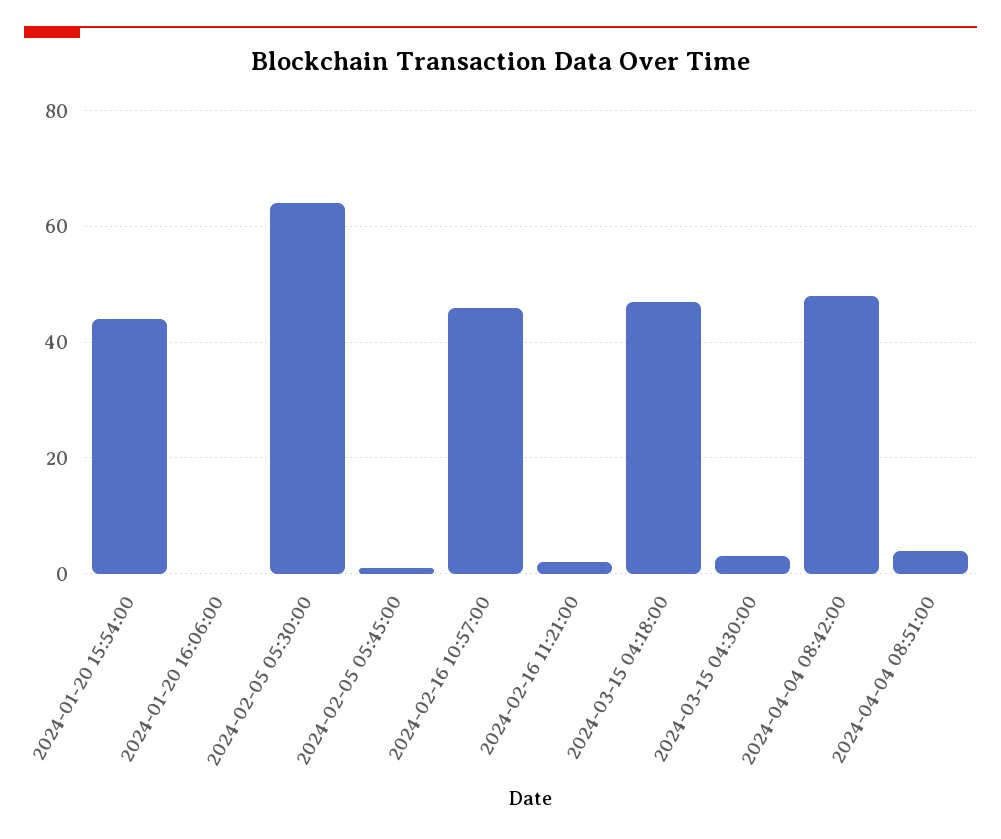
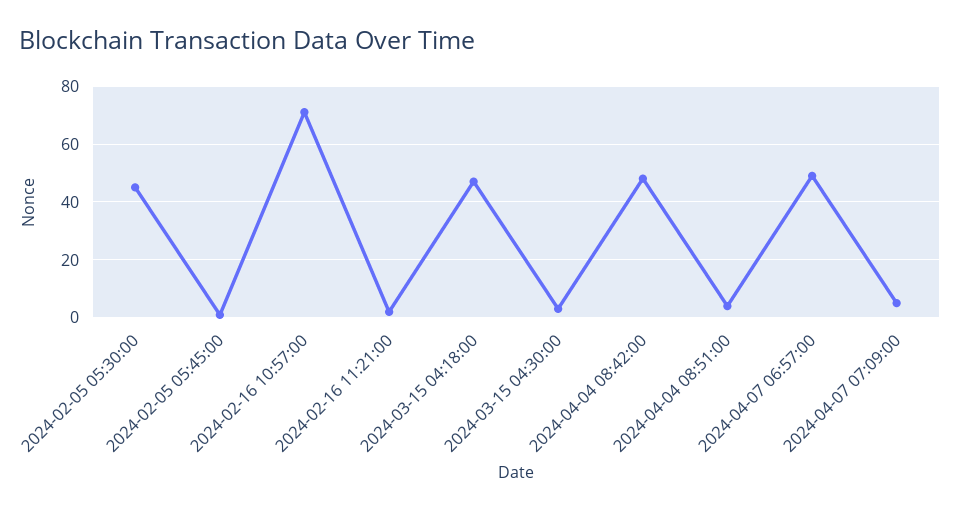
2024-01-20 15:54:00: 45 -> none
2024-01-20 16:06:00: 0 -> none
2024-02-05 05:30:00: 65 -> 45
2024-02-16 10:57:00: 45 -> 70
2024-04-07 06:57:00: none -> 50
2024-04-07 07:09:00: none -> 5

